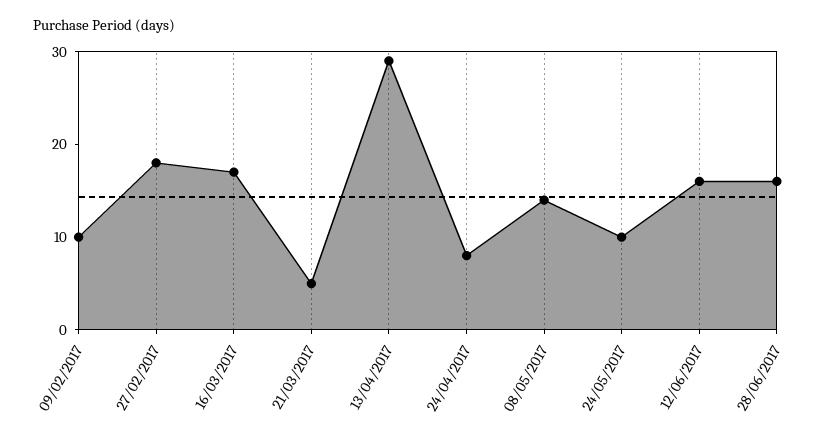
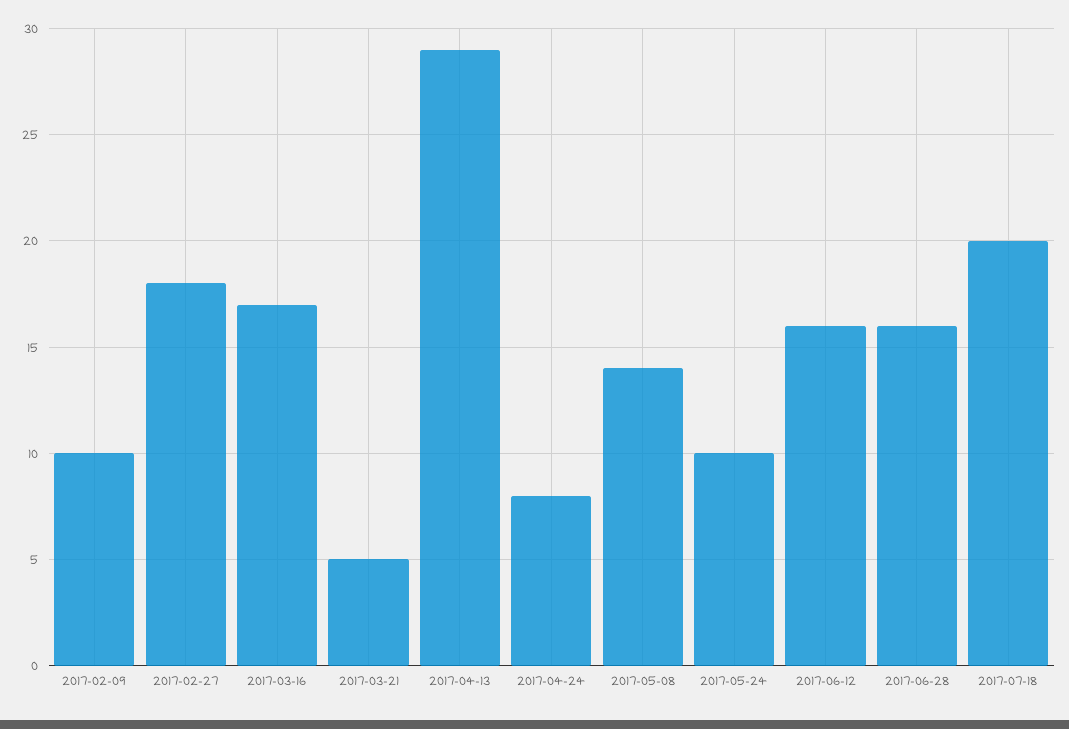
2017-07-18: none -> 20

